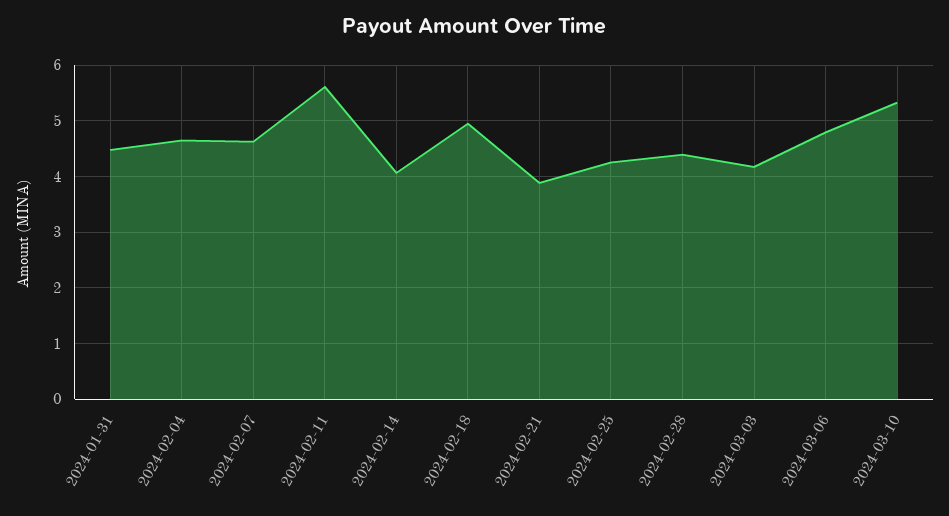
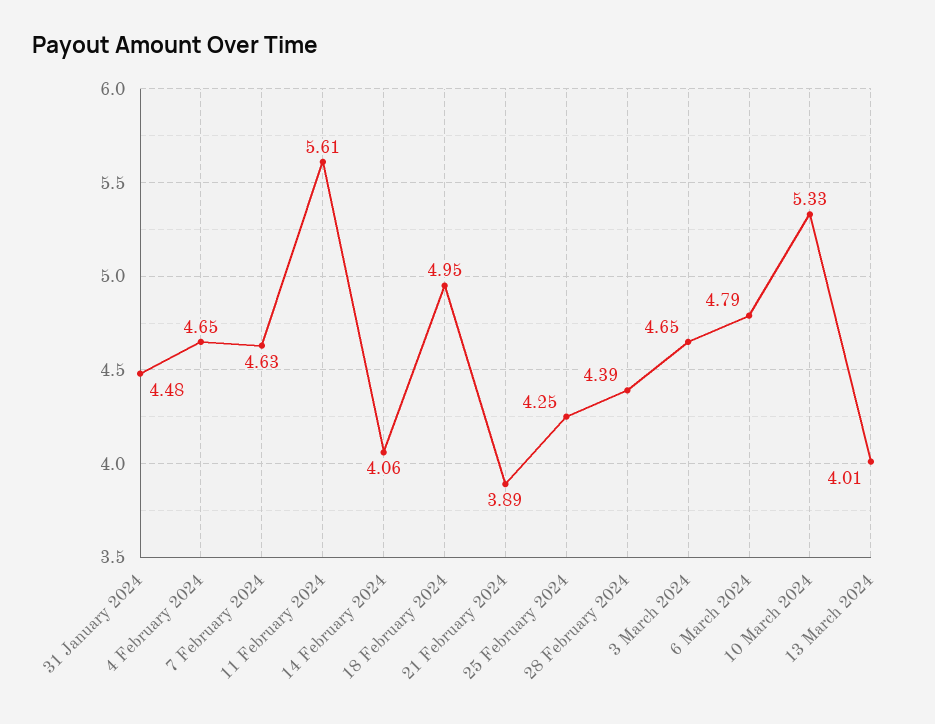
2024-03-03: 4.2 -> 4.65
13 March 2024: none -> 4.01

